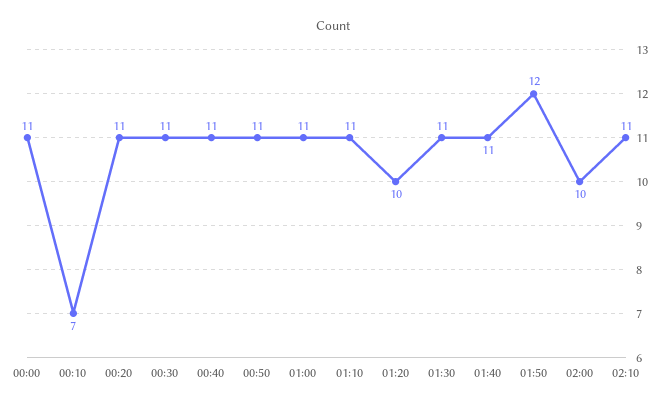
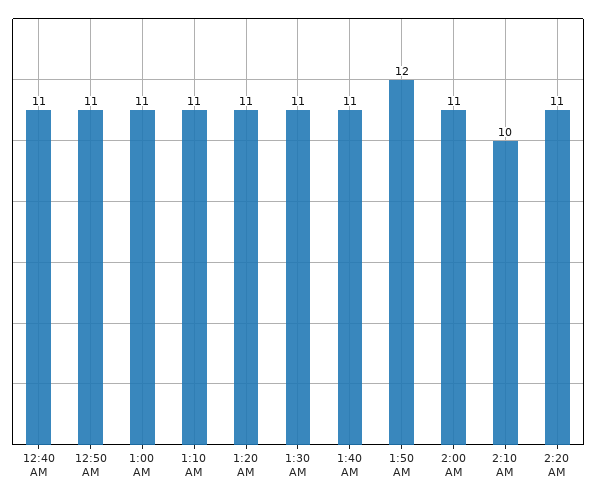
00:00: 11 -> none
00:10: 7 -> none
00:20: 11 -> none
00:30: 11 -> none
01:20: 10 -> 11
02:00: 10 -> 11
02:10: 11 -> 10
2:20 AM: none -> 11

